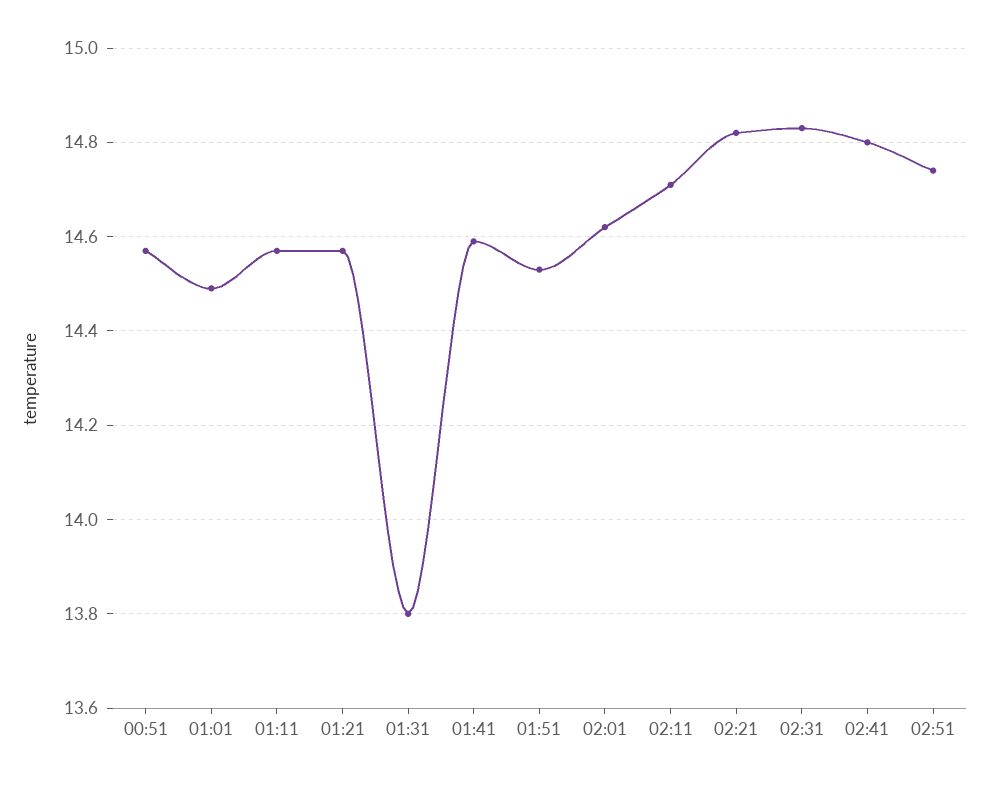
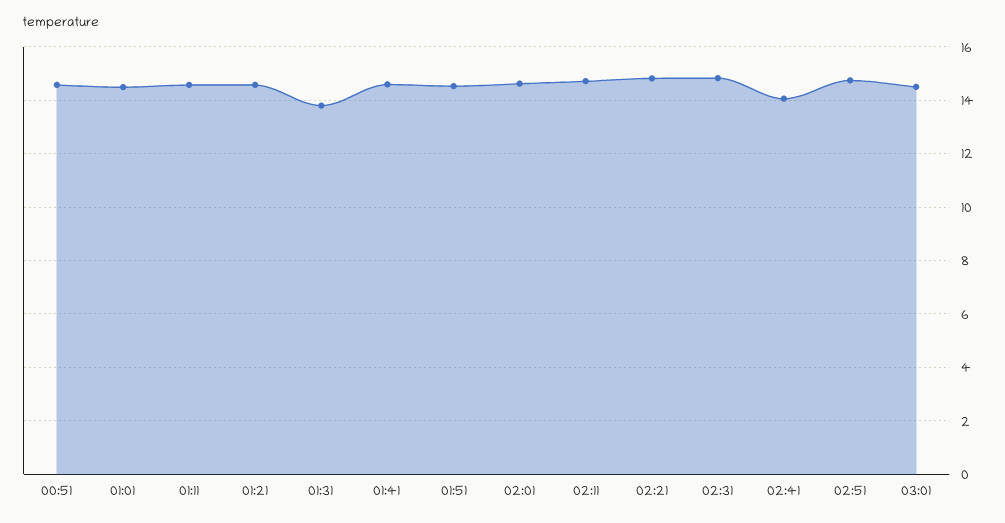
02:41: 14.8 -> 14
03:01: none -> 14.5

